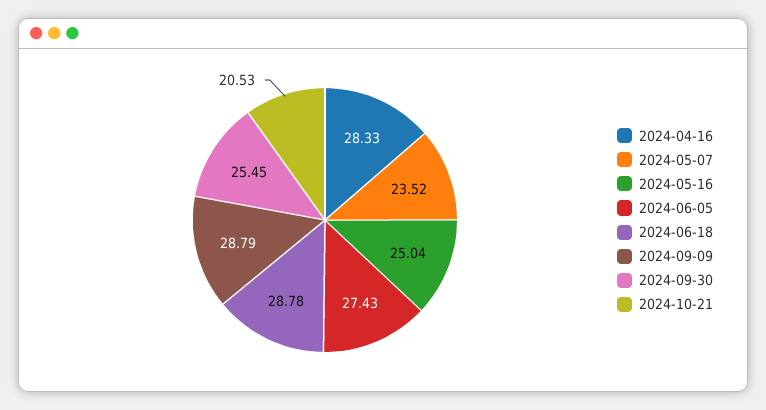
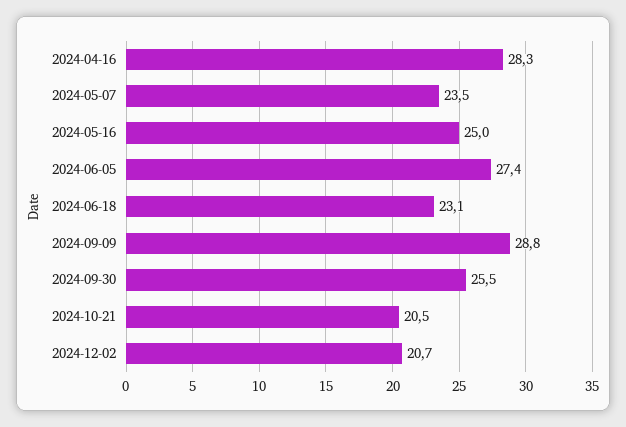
2024-06-18: 28.78 -> 23.1
2024-12-02: none -> 20.7

